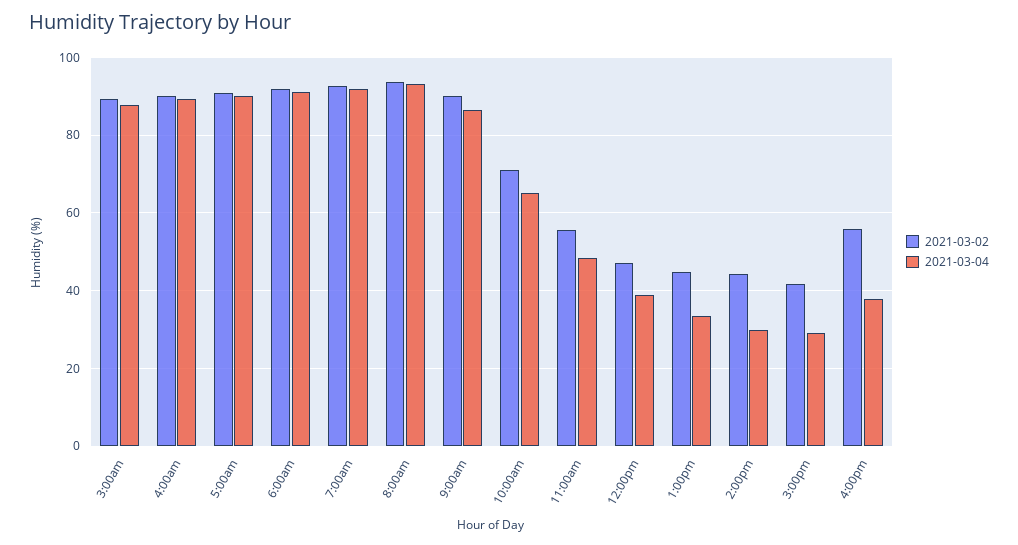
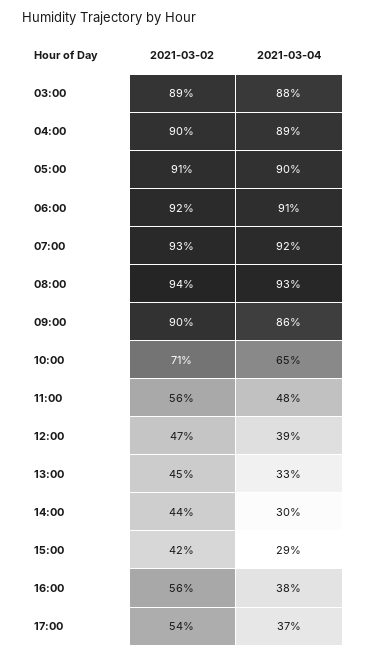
2021-03-02, 17:00: none -> 54
2021-03-04, 17:00: none -> 37

